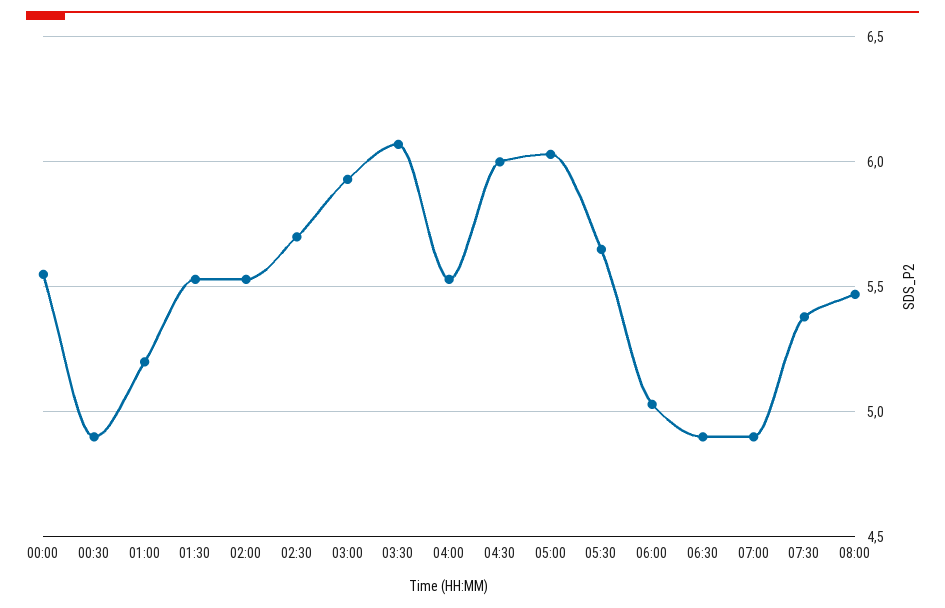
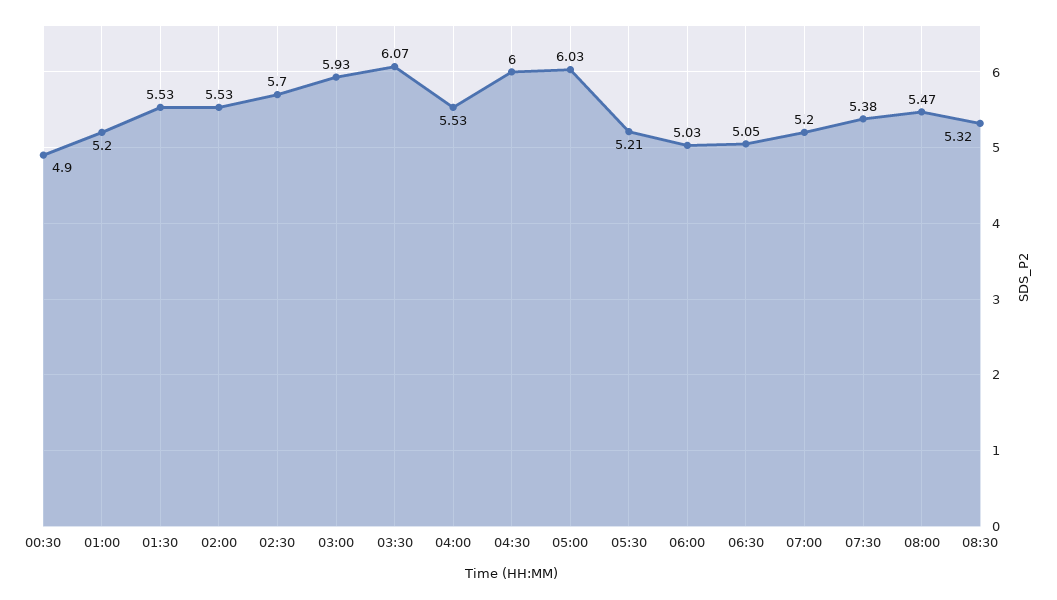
00:00: 5.55 -> none
05:30: 5.65 -> 5.21
06:30: 4.9 -> 5.05
07:00: 4.9 -> 5.2
08:30: none -> 5.32

